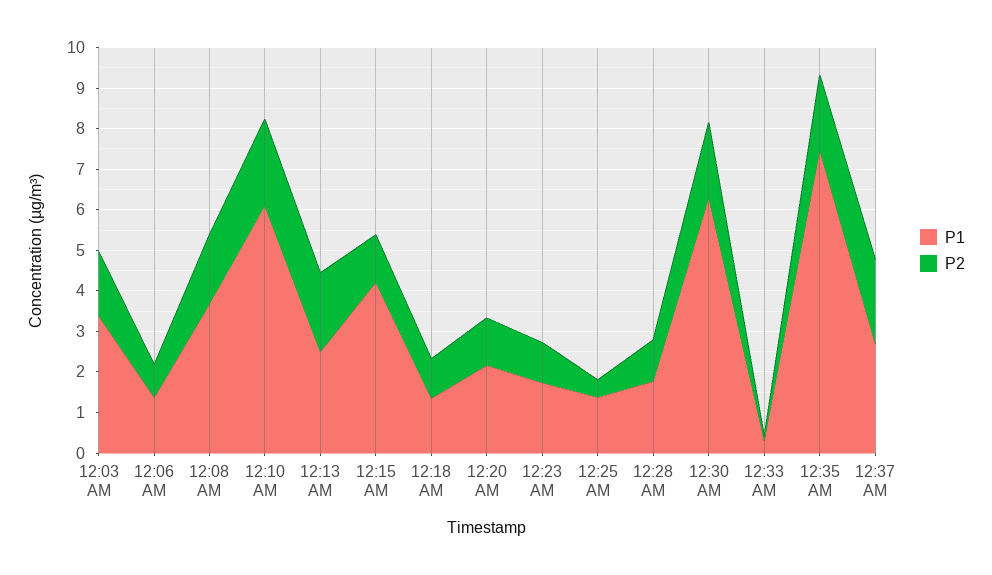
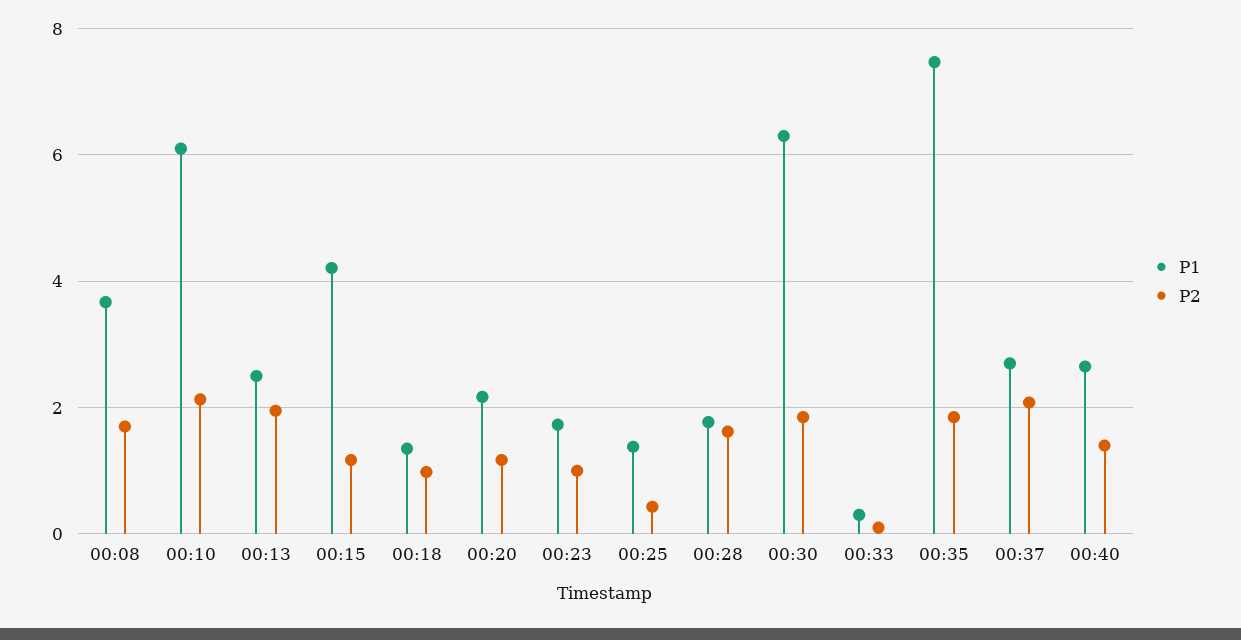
P1, 12:03 AM: 3.4 -> none
P2, 12:03 AM: 1.6 -> none
P1, 12:06 AM: 1.4 -> none
P2, 12:06 AM: 0.8 -> none
P2, 12:28 AM: 1 -> 1.6
P1, 00:40: none -> 2.6
P2, 00:40: none -> 1.4

